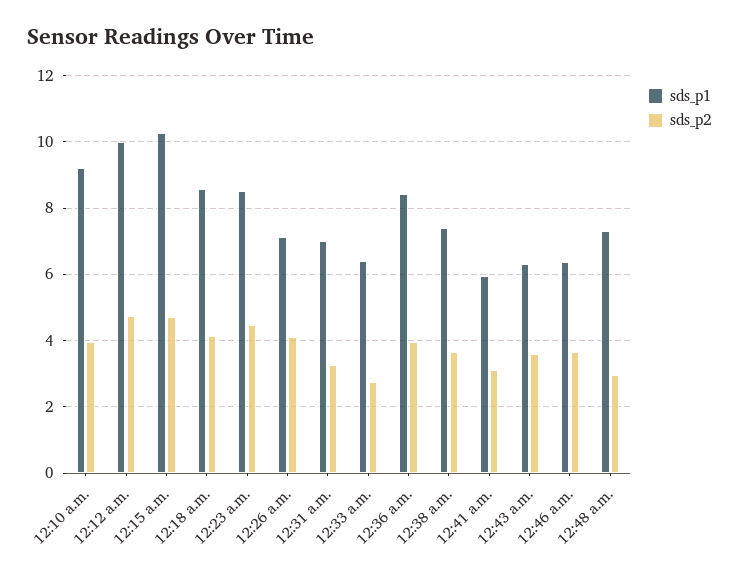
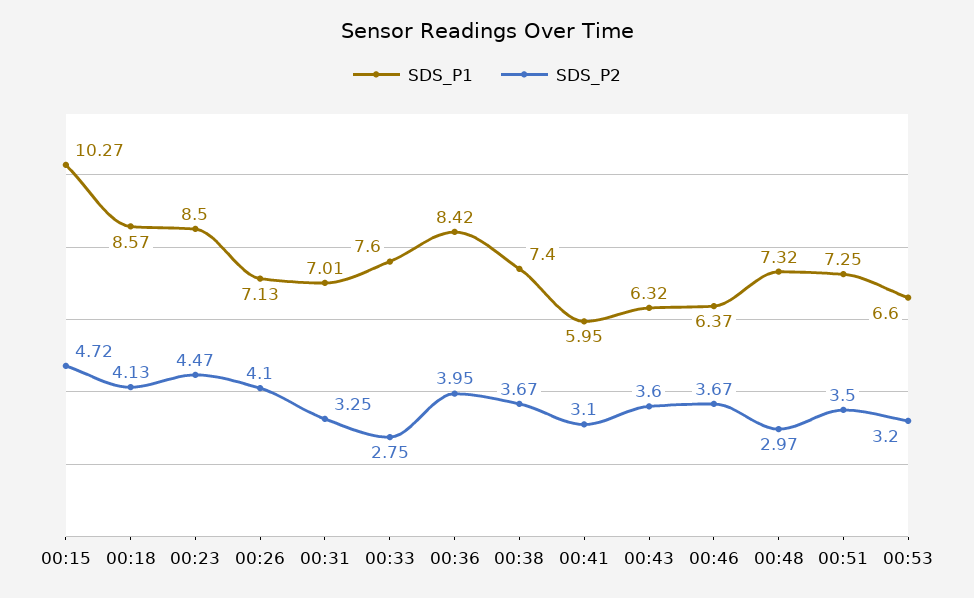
sds_p1, 12:10 a.m.: 9.2 -> none
sds_p2, 12:10 a.m.: 4 -> none
sds_p1, 12:12 a.m.: 10 -> none
sds_p2, 12:12 a.m.: 4.8 -> none
sds_p1, 12:33 a.m.: 6.4 -> 7.6
sds_p1, 00:51: none -> 7.25
sds_p2, 00:51: none -> 3.5
sds_p1, 00:53: none -> 6.6
sds_p2, 00:53: none -> 3.2

